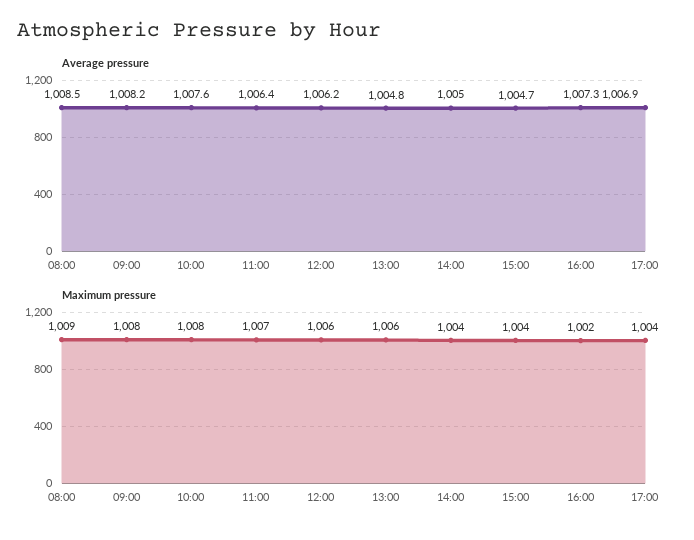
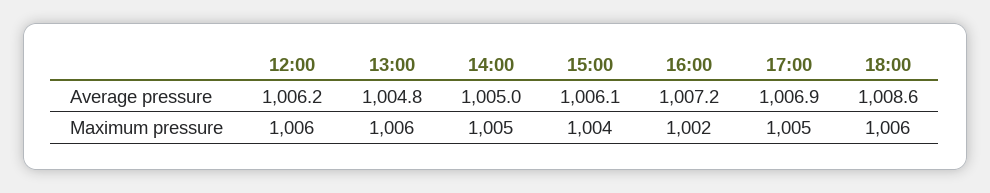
Average pressure, 08:00: 1008.5 -> none
Average pressure, 09:00: 1008.2 -> none
Average pressure, 10:00: 1007.6 -> none
Average pressure, 11:00: 1006.4 -> none
Average pressure, 15:00: 1004.7 -> 1006.1
Average pressure, 16:00: 1007.3 -> 1007.2
Maximum pressure, 08:00: 1009 -> none
Maximum pressure, 09:00: 1008 -> none
Maximum pressure, 10:00: 1008 -> none
Maximum pressure, 11:00: 1007 -> none
Maximum pressure, 14:00: 1004 -> 1005
Maximum pressure, 17:00: 1004 -> 1005
Average pressure, 18:00: none -> 1008.6
Maximum pressure, 18:00: none -> 1006

